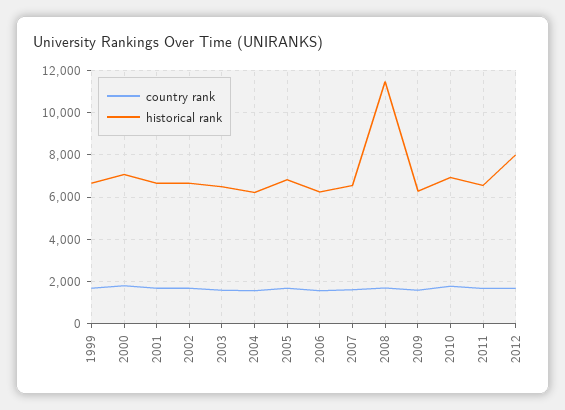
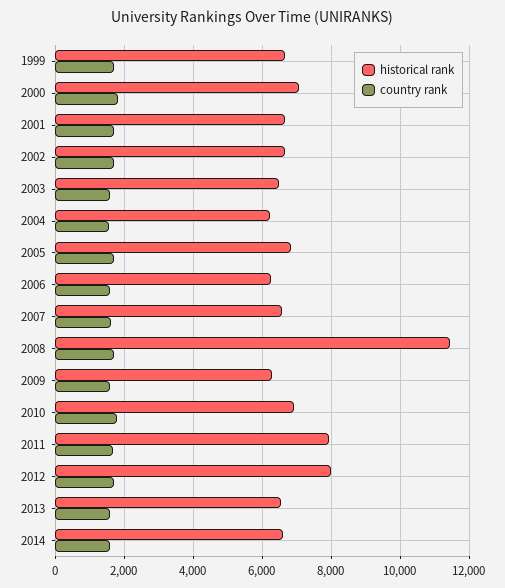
historical rank, 2011: 6500 -> 8000
historical rank, 2013: none -> 6600
country rank, 2013: none -> 1600
historical rank, 2014: none -> 6600
country rank, 2014: none -> 1600

